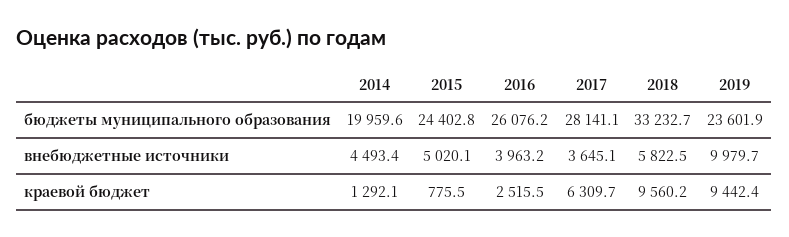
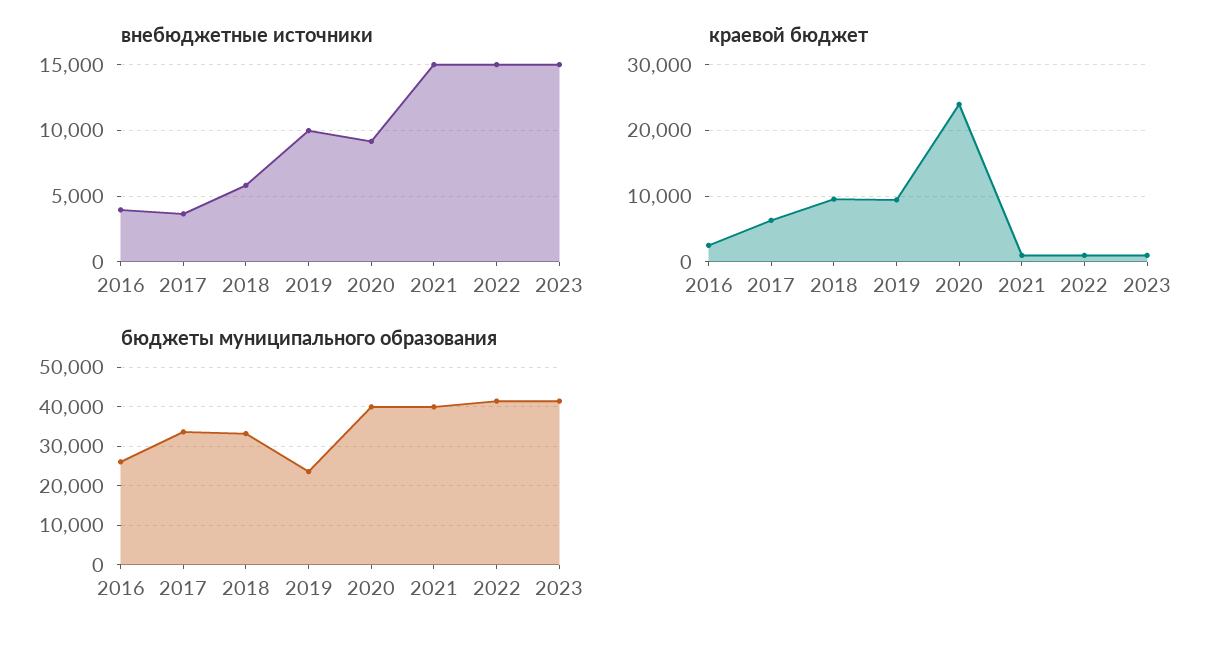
бюджеты муниципального образования, 2014: 19959.6 -> none
бюджеты муниципального образования, 2015: 24402.8 -> none
бюджеты муниципального образования, 2017: 28141.1 -> 34000
внебюджетные источники, 2014: 4493.4 -> none
внебюджетные источники, 2015: 5020.1 -> none
краевой бюджет, 2014: 1292.1 -> none
краевой бюджет, 2015: 775.5 -> none
внебюджетные источники, 2020: none -> 9000
внебюджетные источники, 2021: none -> 15000
внебюджетные источники, 2022: none -> 15000
внебюджетные источники, 2023: none -> 15000
краевой бюджет, 2020: none -> 24000
краевой бюджет, 2021: none -> 1000
краевой бюджет, 2022: none -> 1000
краевой бюджет, 2023: none -> 1000
бюджеты муниципального образования, 2020: none -> 40000
бюджеты муниципального образования, 2021: none -> 40000
бюджеты муниципального образования, 2022: none -> 42000
бюджеты муниципального образования, 2023: none -> 42000

